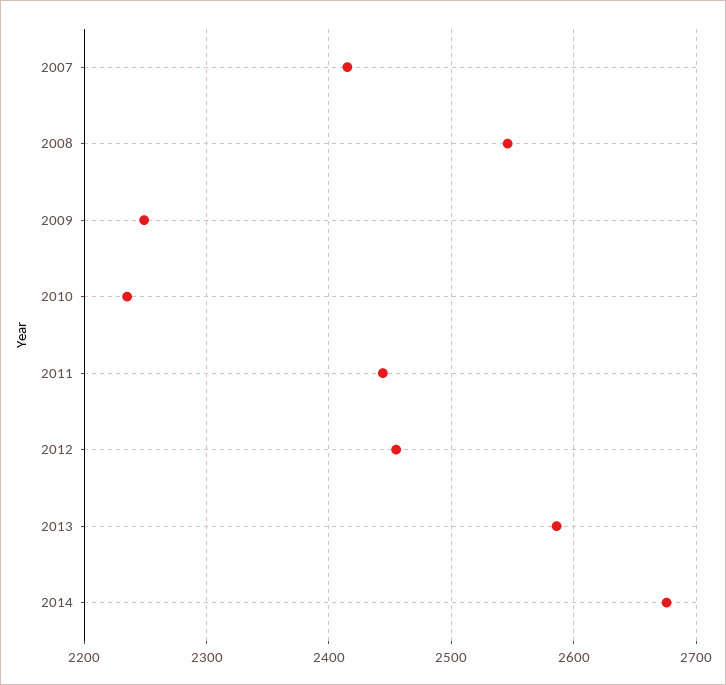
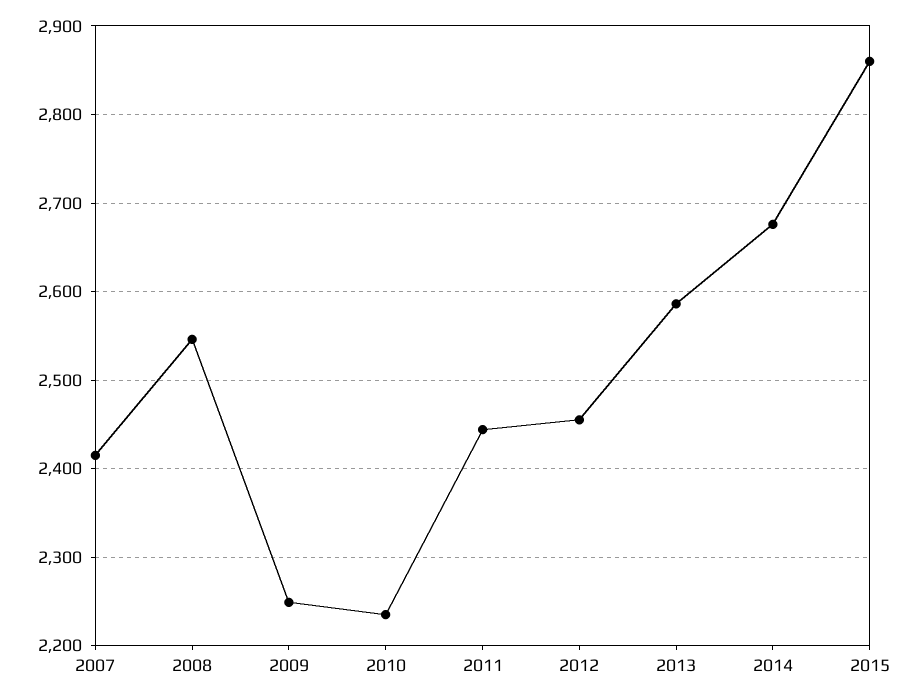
2015: none -> 2860

